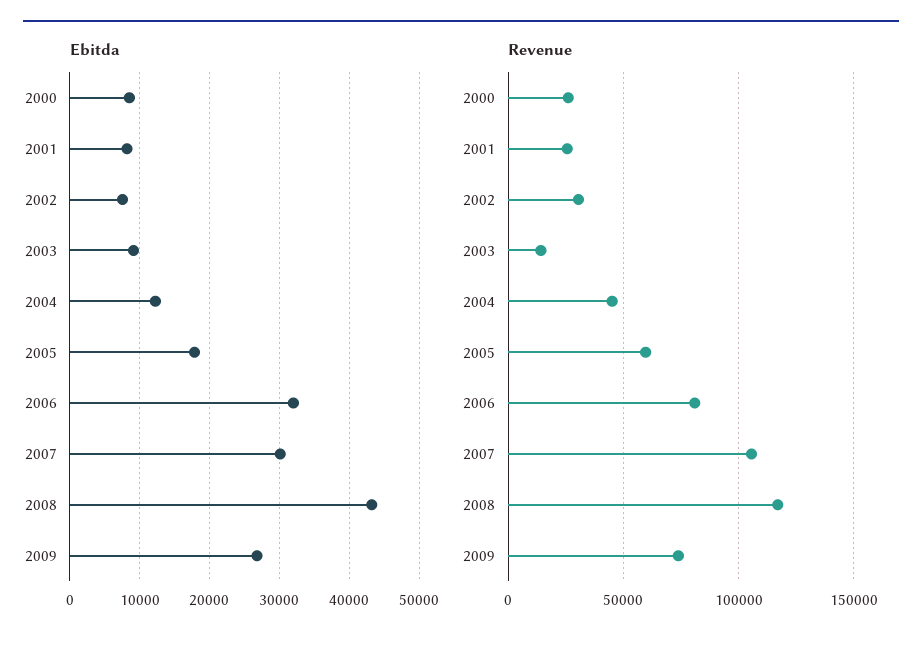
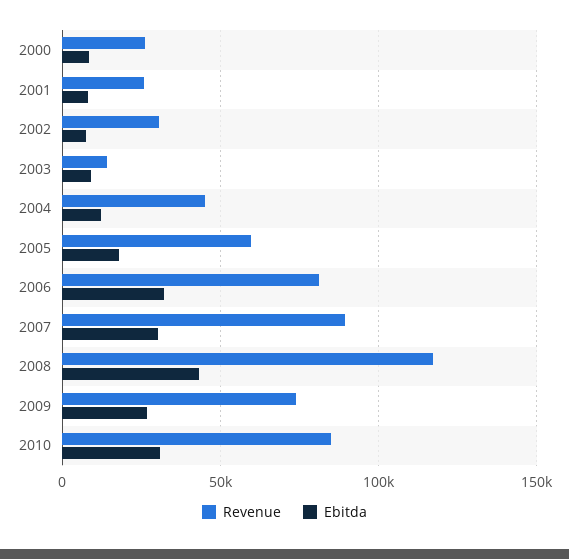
Revenue, 2007: 105000 -> 90000
Revenue, 2010: none -> 85000
Ebitda, 2010: none -> 30000

